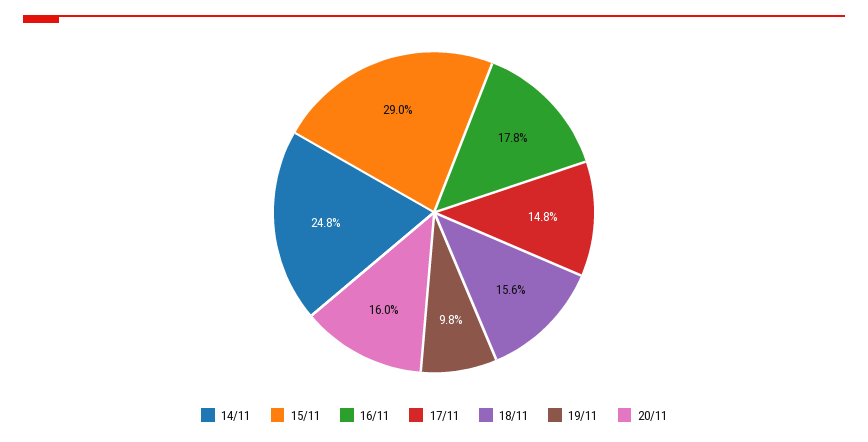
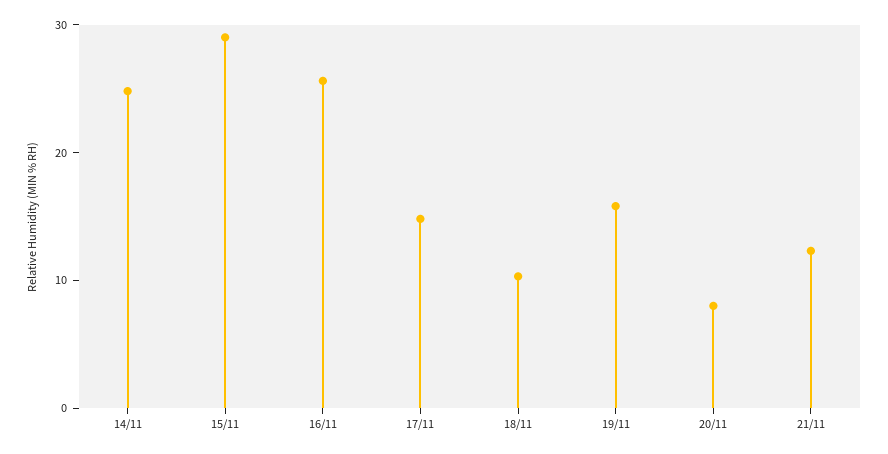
16/11: 17.8 -> 26
18/11: 15.6 -> 10
19/11: 9.8 -> 16
20/11: 16 -> 8
21/11: none -> 12

